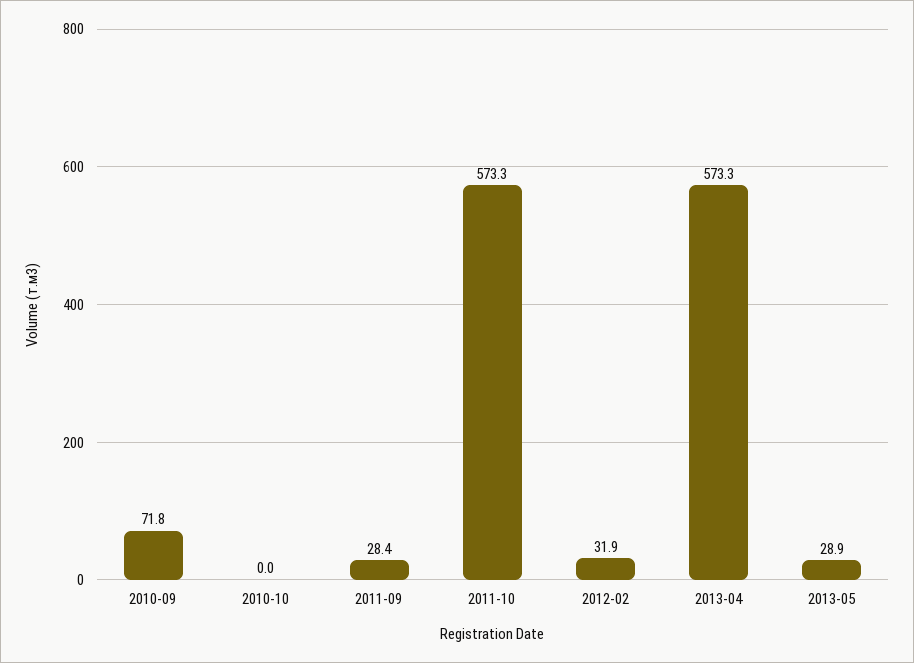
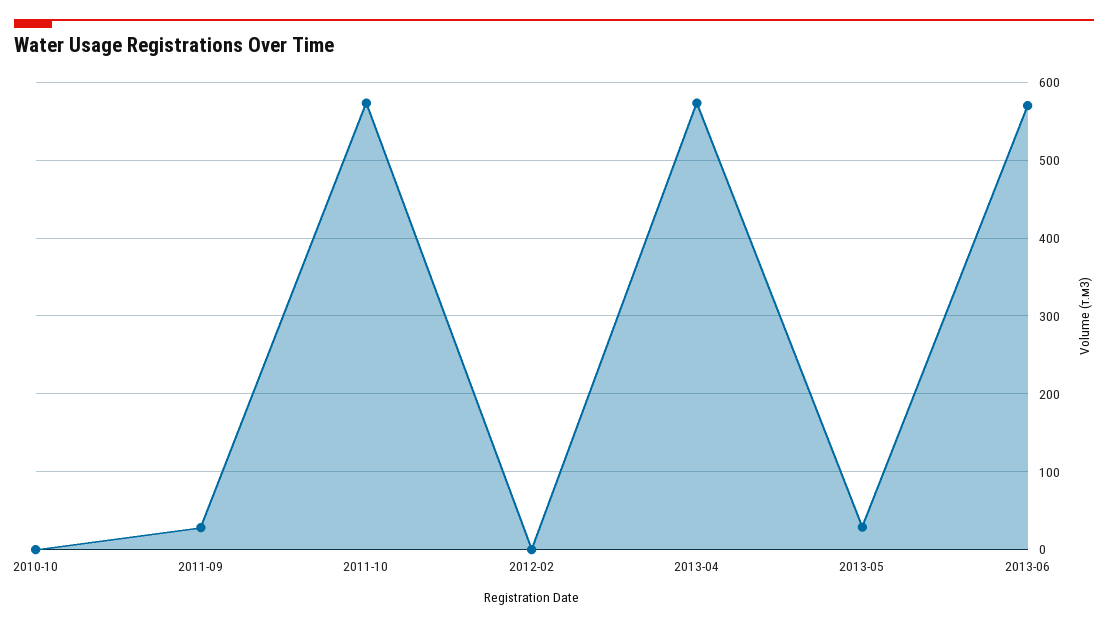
2010-09: 71.8 -> none
2012-02: 31.9 -> 0
2013-06: none -> 570

